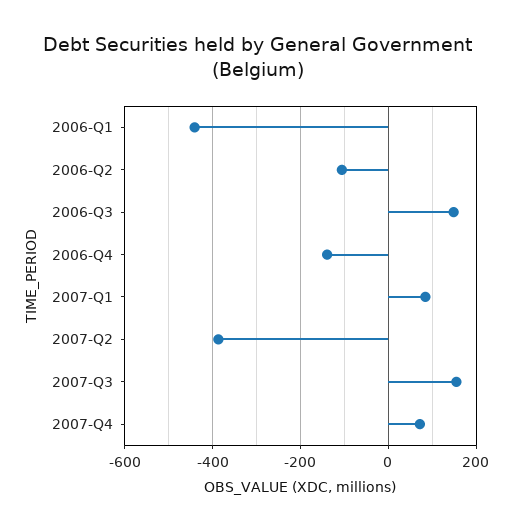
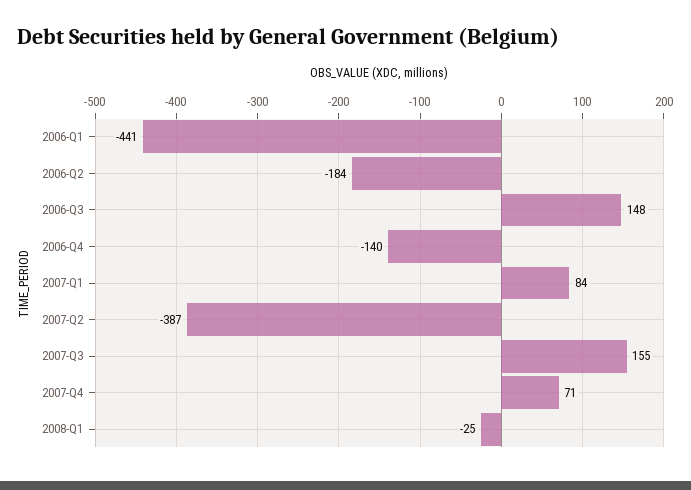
2006-Q2: -100 -> -184
2008-Q1: none -> -25

